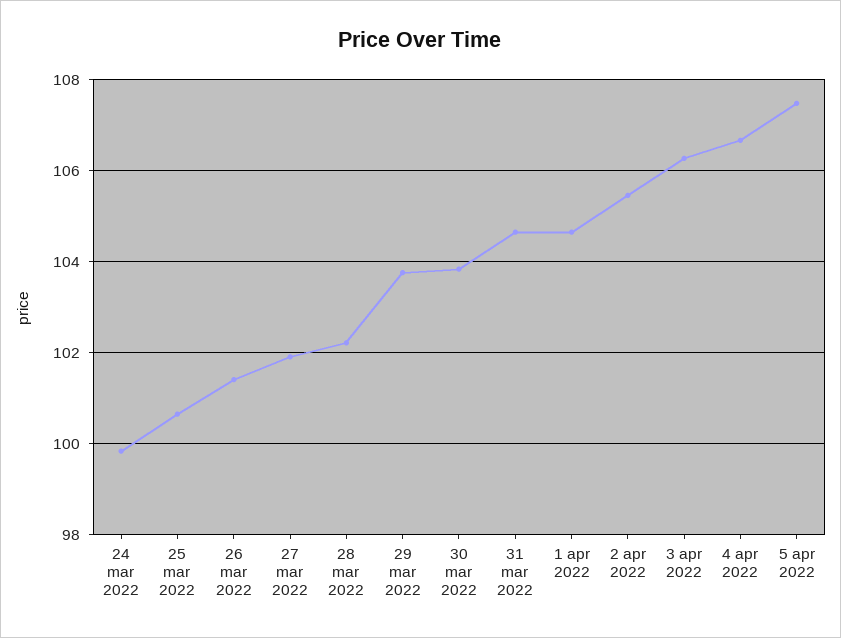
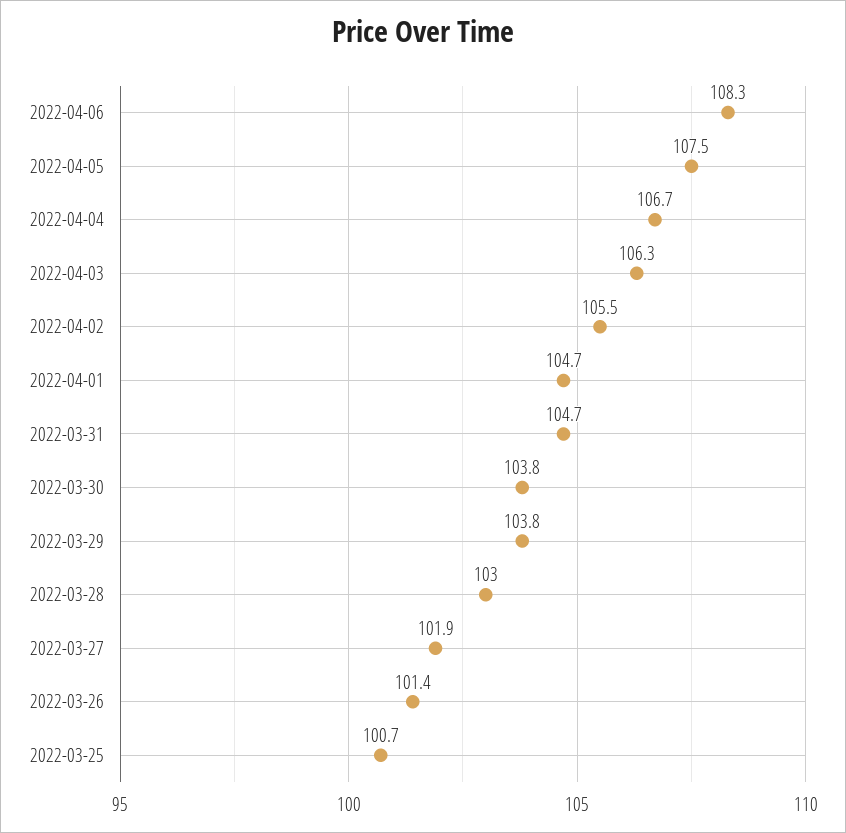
24 mar 2022: 99.8 -> none
28 mar 2022: 102.2 -> 103
2022-04-06: none -> 108.3

